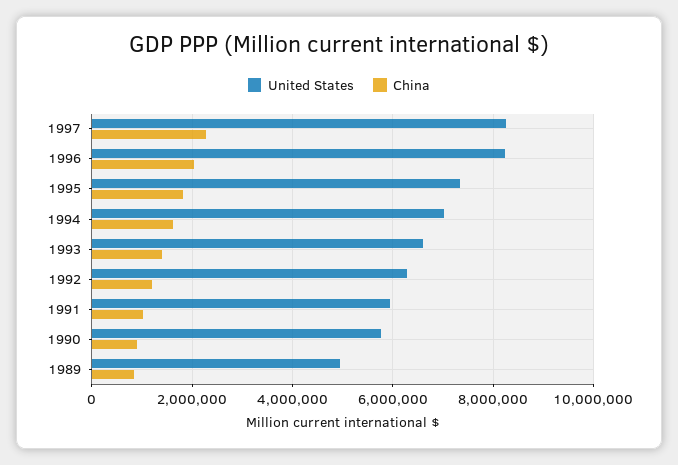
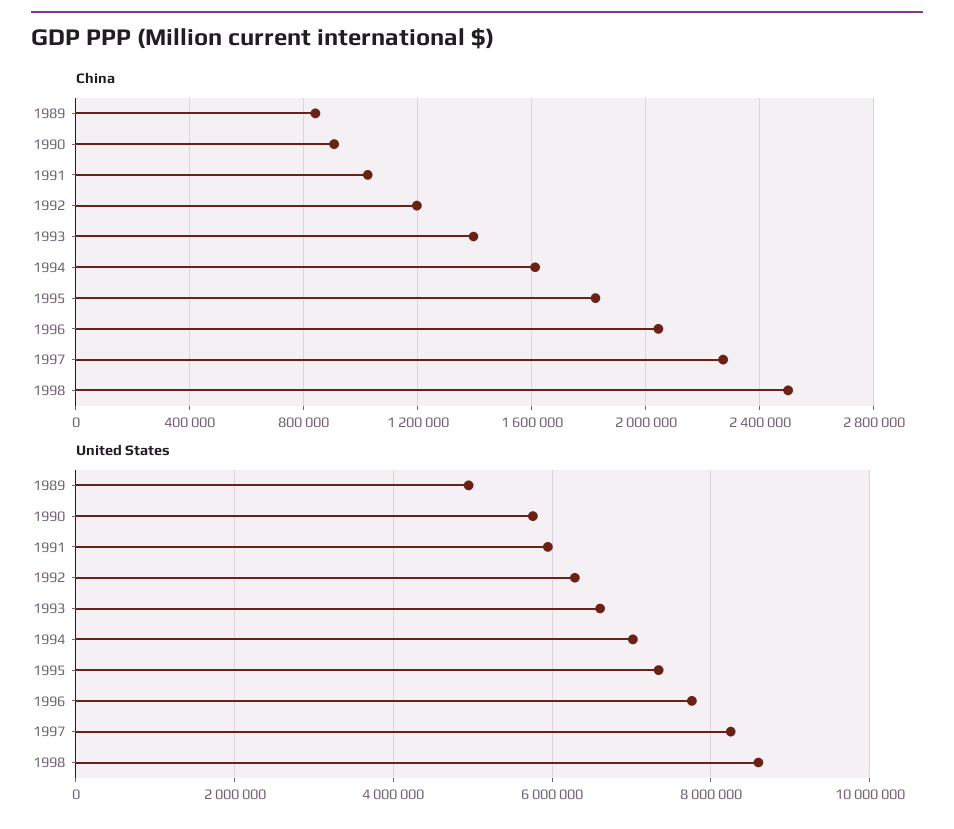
United States, 1996: 8200000 -> 7800000
China, 1998: none -> 2500000
United States, 1998: none -> 8600000

